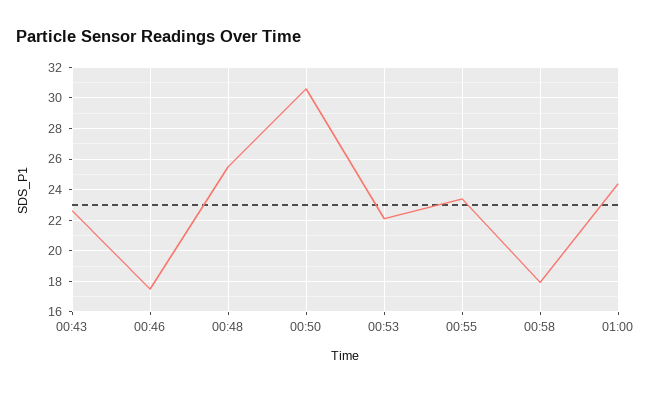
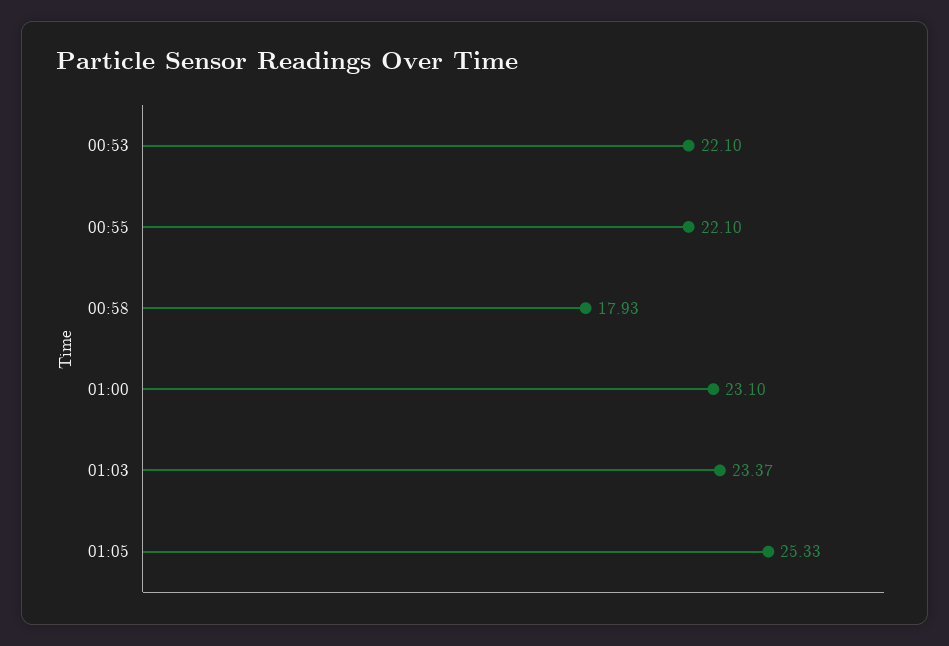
00:43: 22.5 -> none
00:46: 17.5 -> none
00:48: 25.5 -> none
00:50: 30.5 -> none
00:55: 23.5 -> 22.1
01:00: 24.5 -> 23.1
01:03: none -> 23.37
01:05: none -> 25.33

